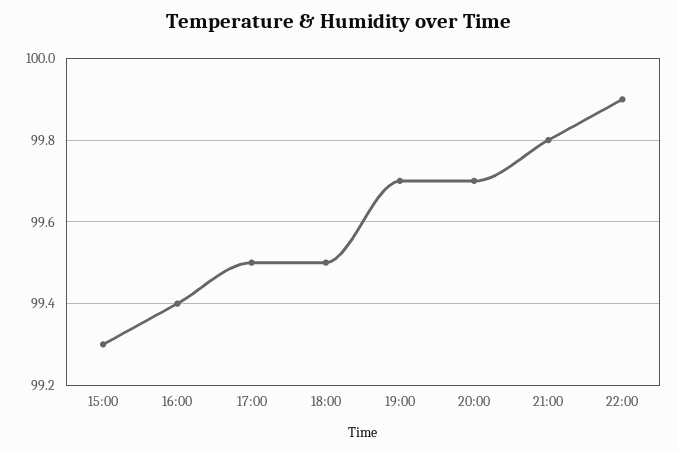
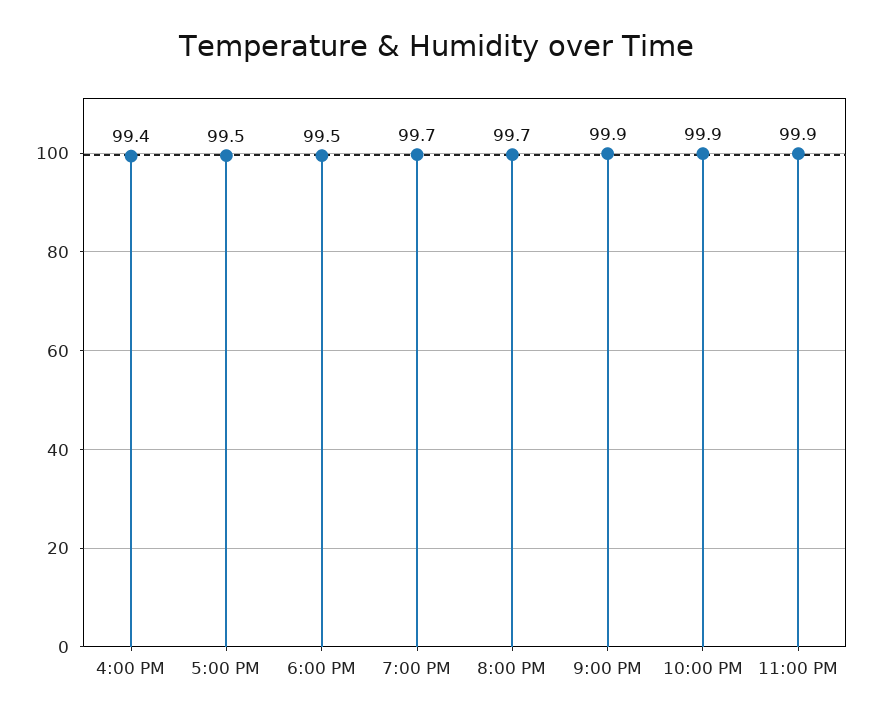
15:00: 99.3 -> none
21:00: 99.8 -> 99.9
11:00 PM: none -> 99.9

